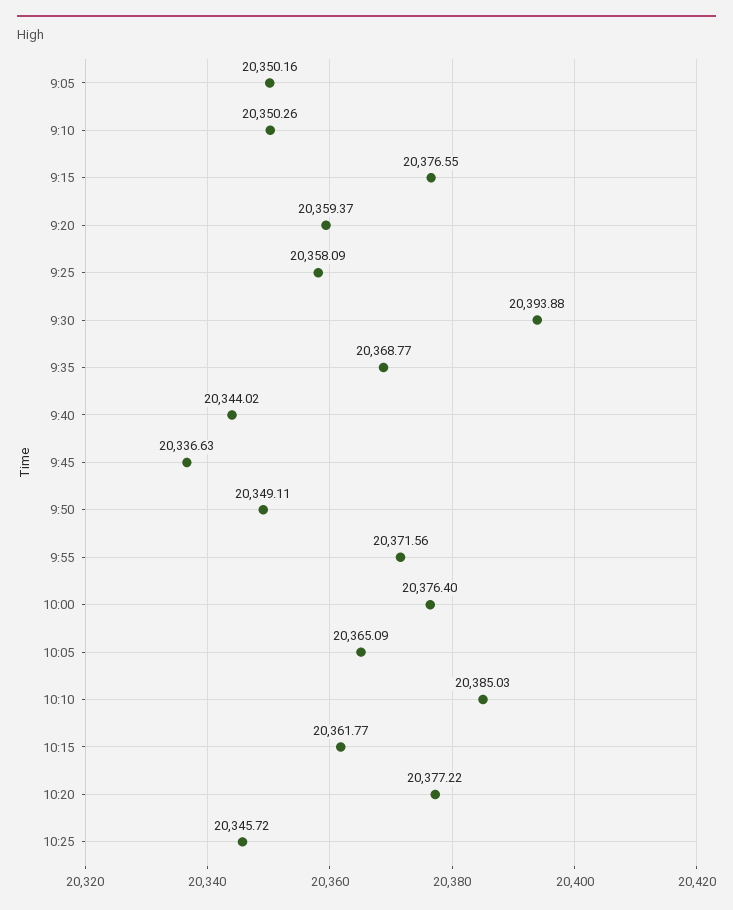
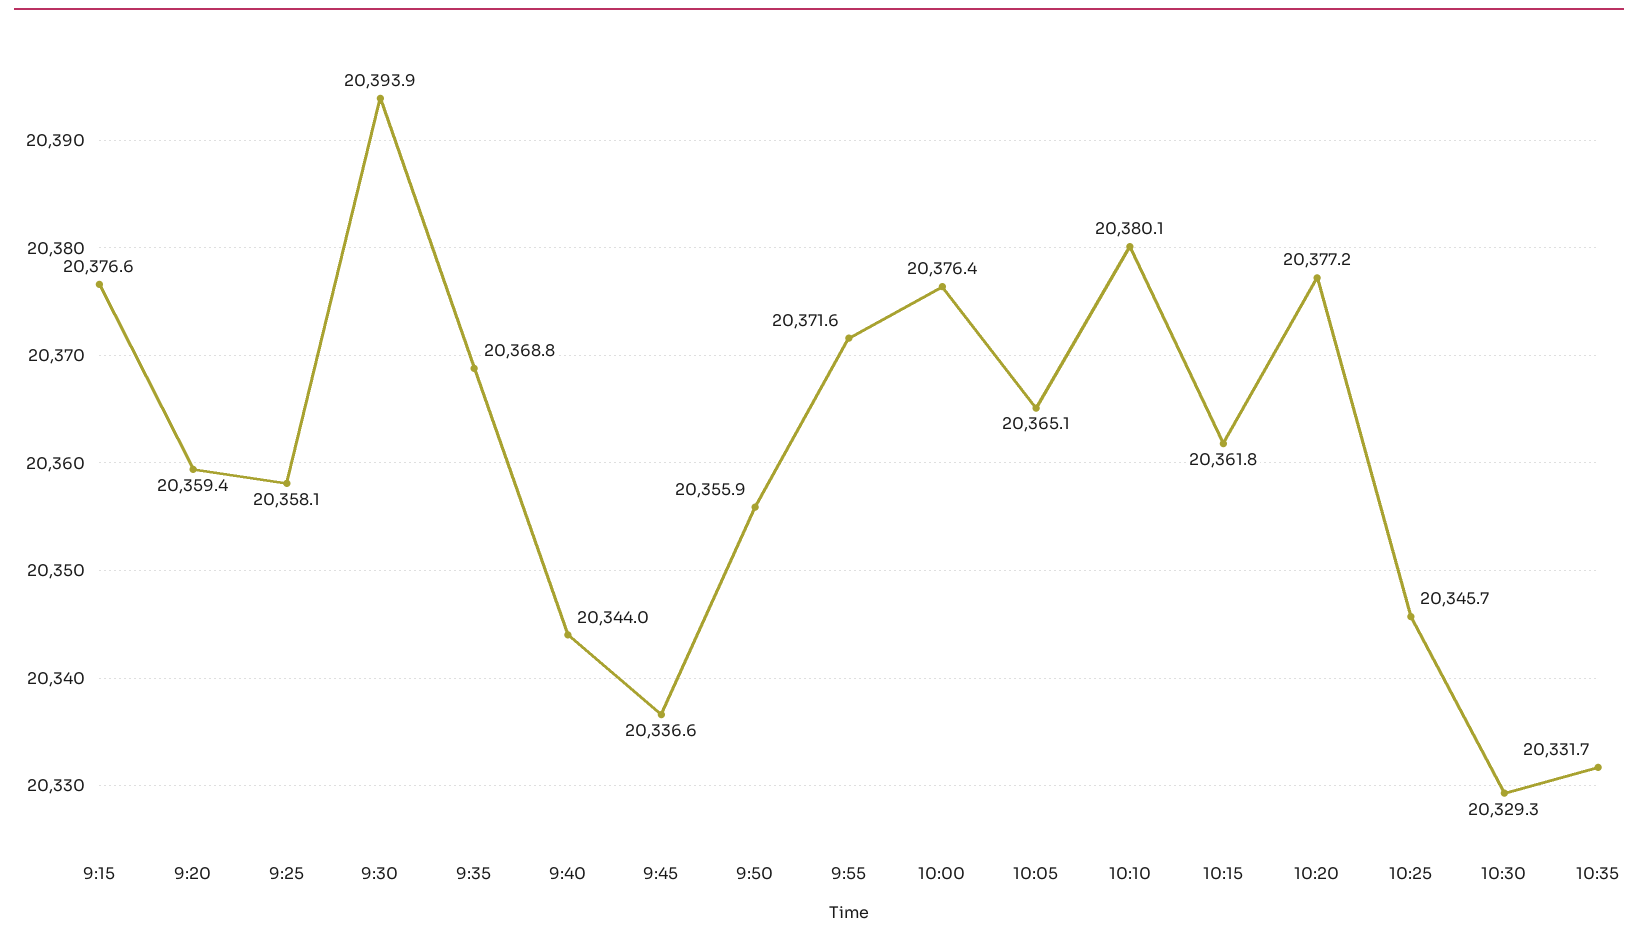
9:05: 20350.16 -> none
9:10: 20350.26 -> none
9:50: 20349.11 -> 20355.9
10:10: 20385.03 -> 20380.1
10:30: none -> 20329.3
10:35: none -> 20331.7

